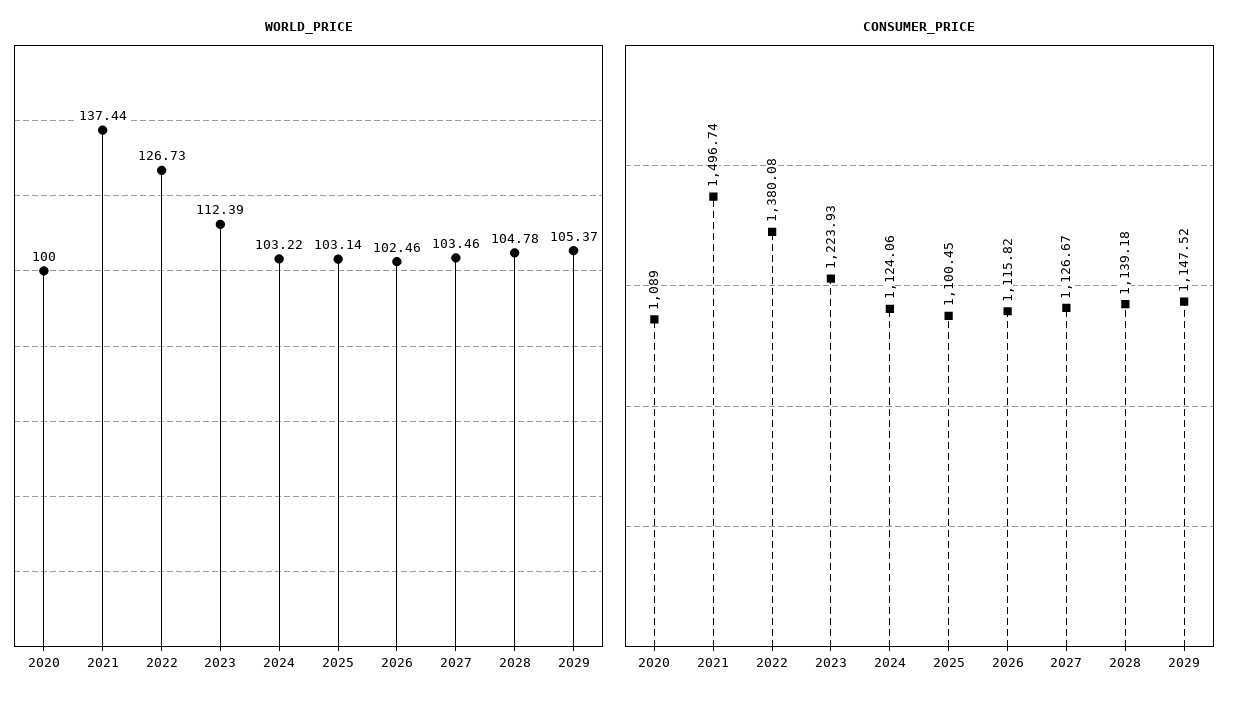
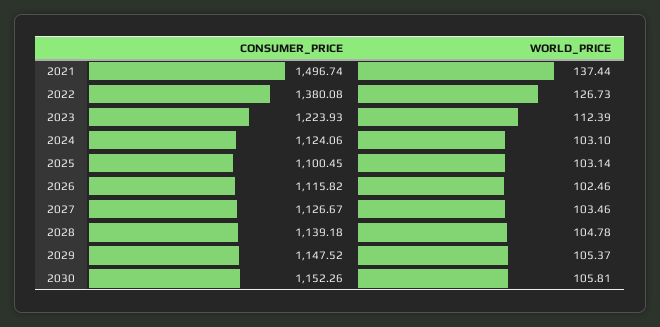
WORLD_PRICE, 2020: 100 -> none
WORLD_PRICE, 2024: 103.22 -> 103.1
CONSUMER_PRICE, 2020: 1089 -> none
CONSUMER_PRICE, 2030: none -> 1152.26
WORLD_PRICE, 2030: none -> 105.81

